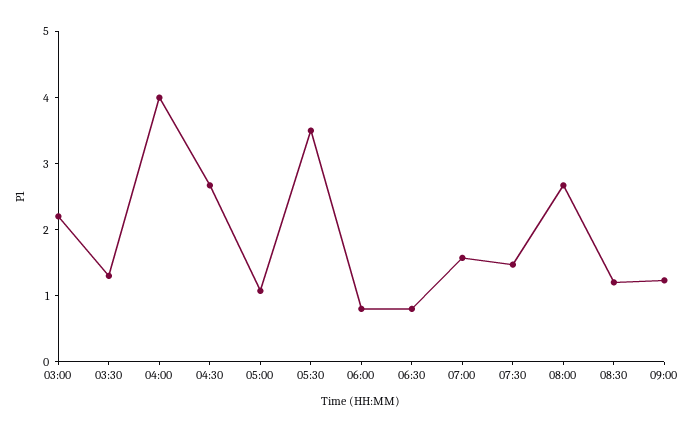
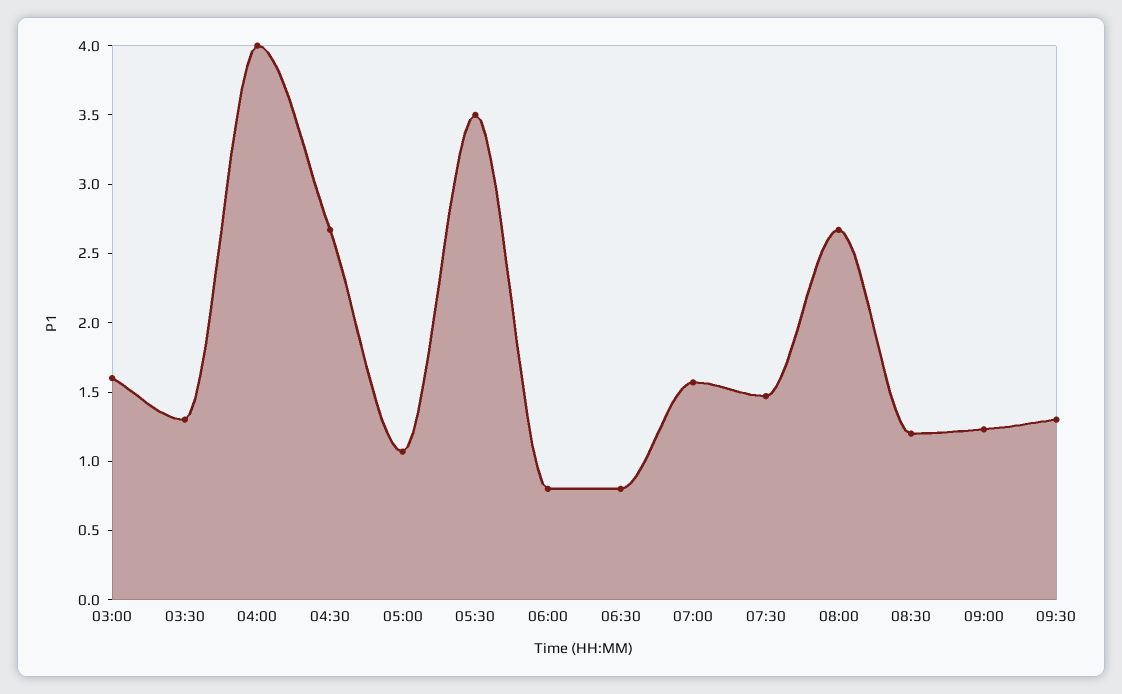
03:00: 2.2 -> 1.6
09:30: none -> 1.3

